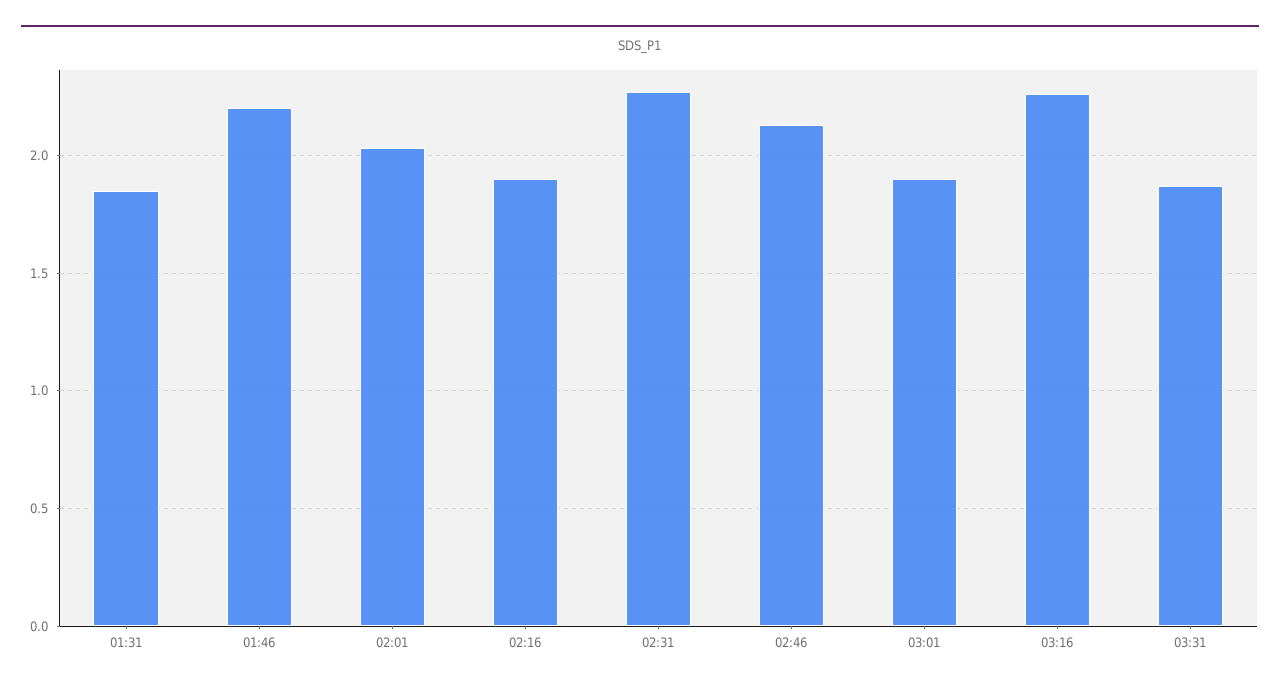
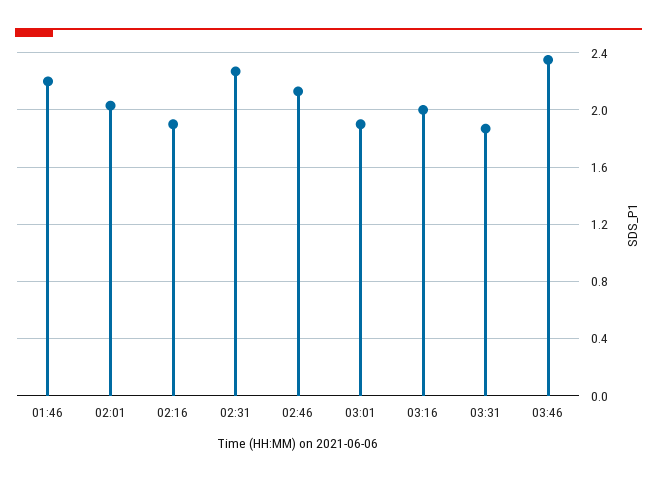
01:31: 1.85 -> none
03:16: 2.25 -> 2
03:46: none -> 2.35

